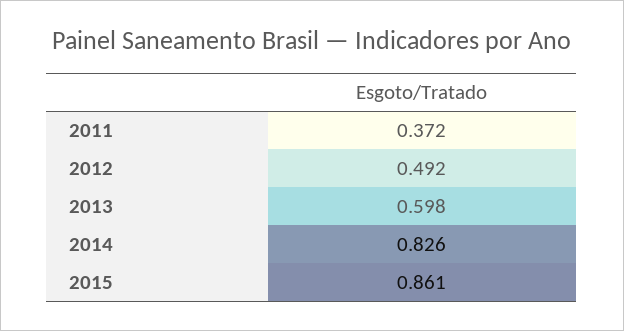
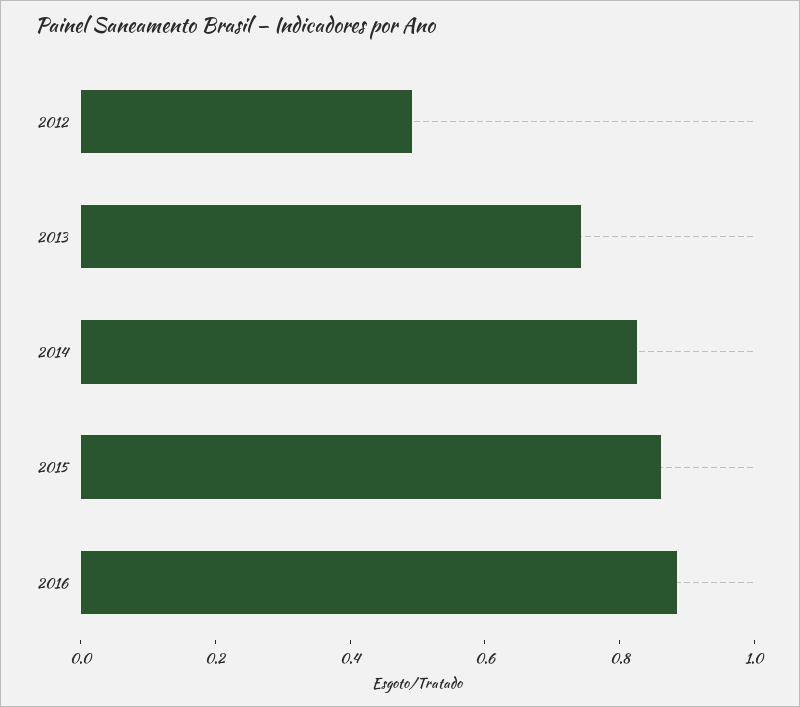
2011: 0.372 -> none
2013: 0.598 -> 0.75
2016: none -> 0.9

